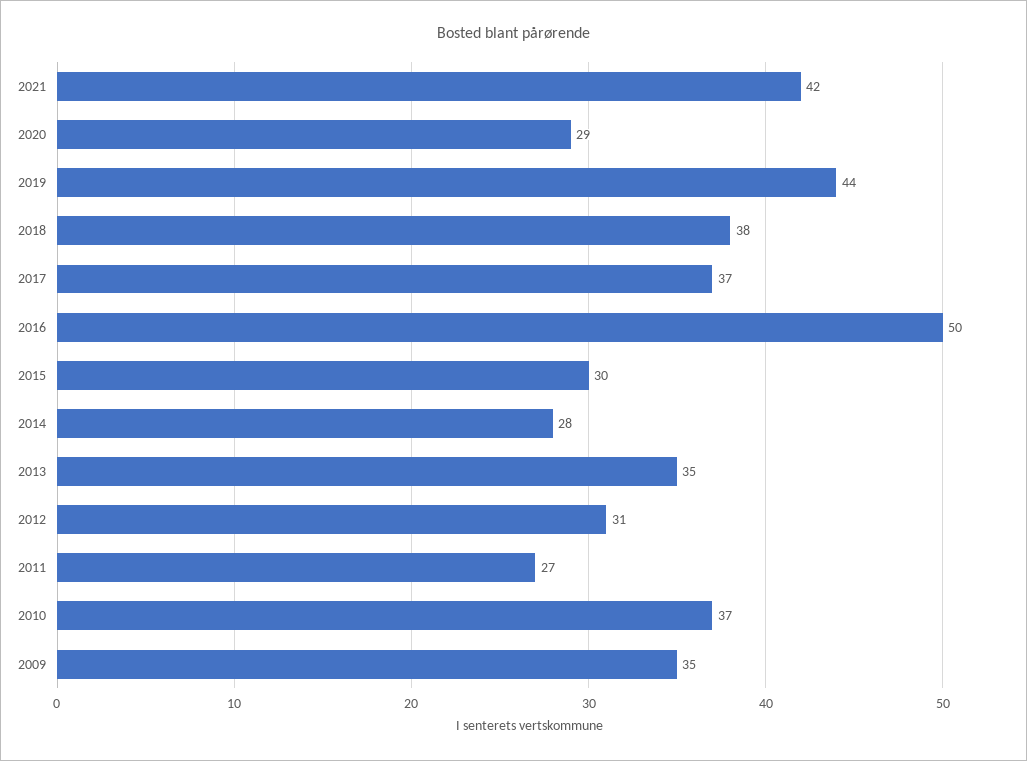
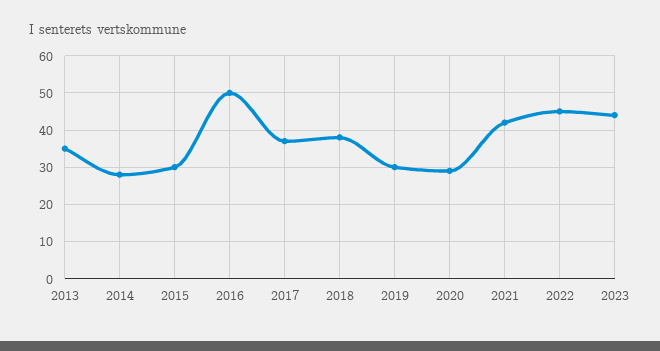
2019: 44 -> 30
2012: 31 -> none
2011: 27 -> none
2010: 37 -> none
2009: 35 -> none
2022: none -> 45
2023: none -> 45

